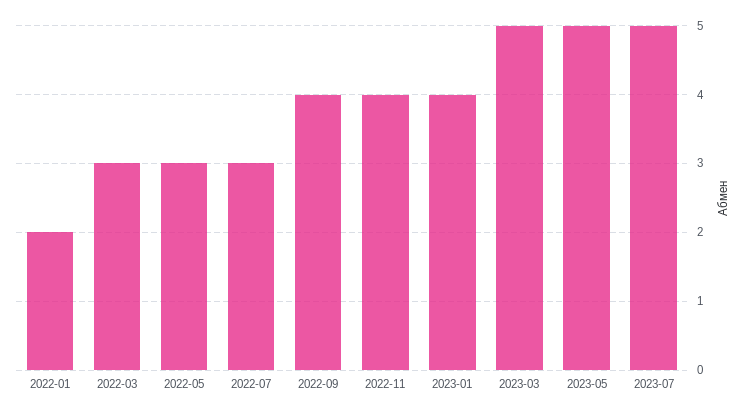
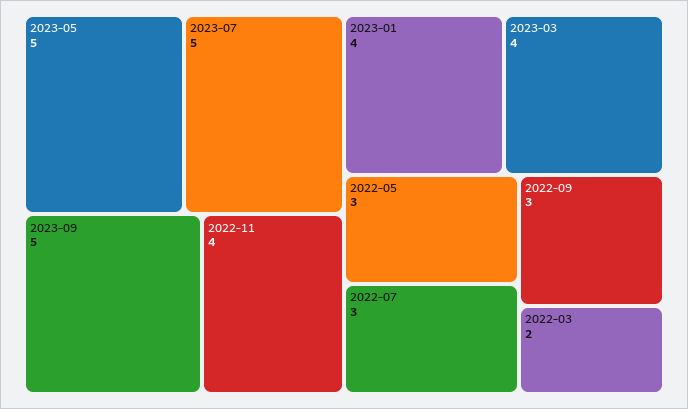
2022-01: 2 -> none
2022-03: 3 -> 2
2022-09: 4 -> 3
2023-03: 5 -> 4
2023-09: none -> 5

